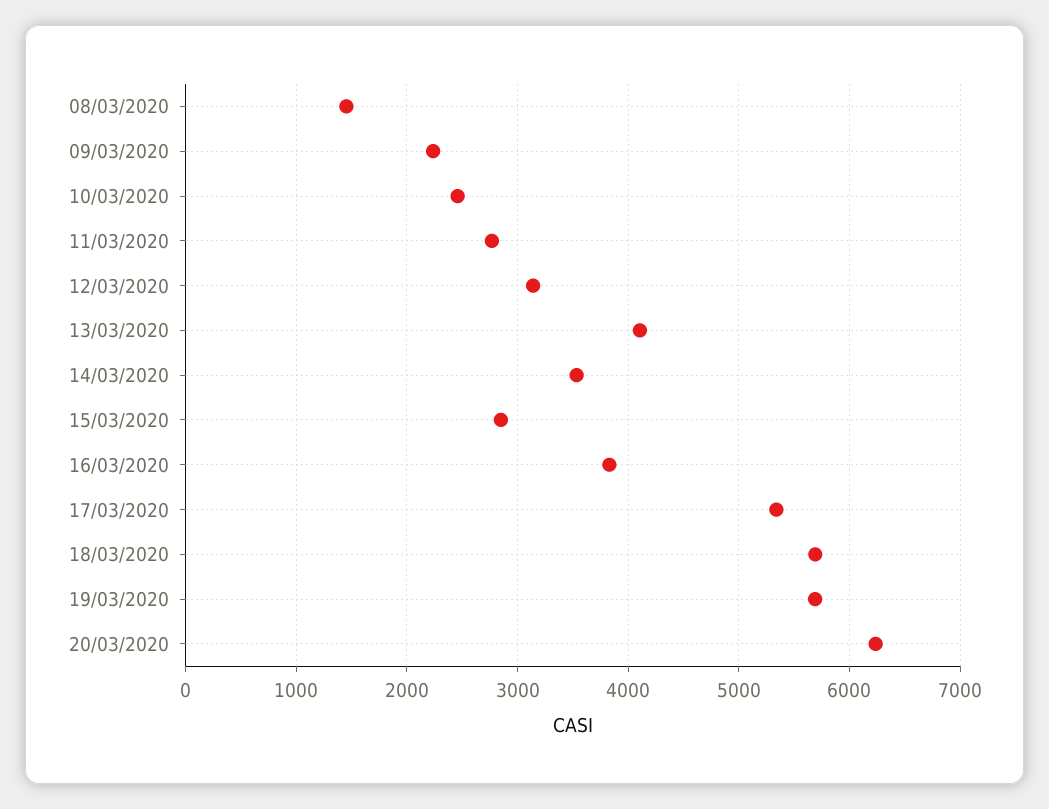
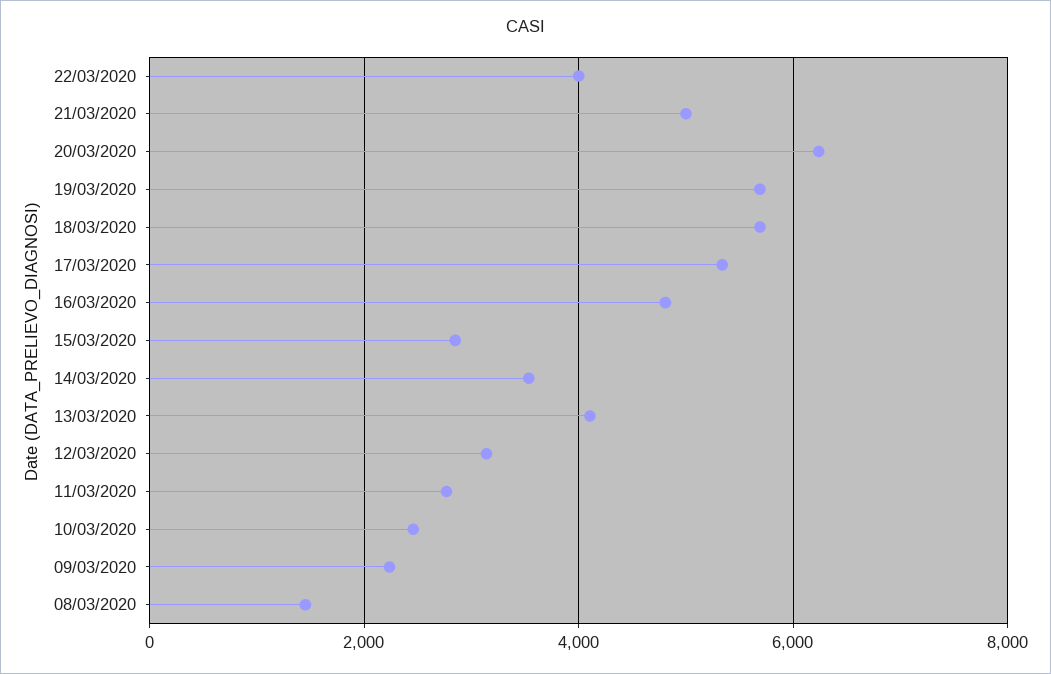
16/03/2020: 3800 -> 4800
22/03/2020: none -> 4000
21/03/2020: none -> 5000

